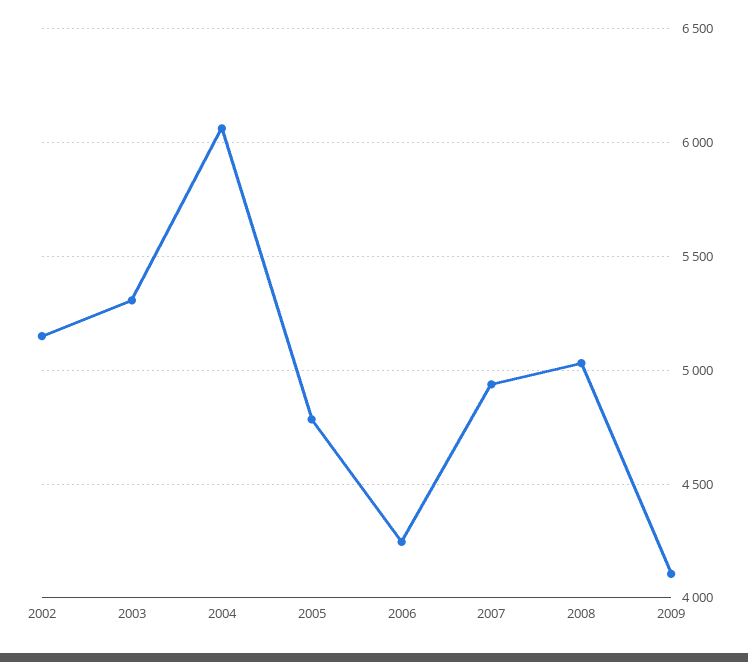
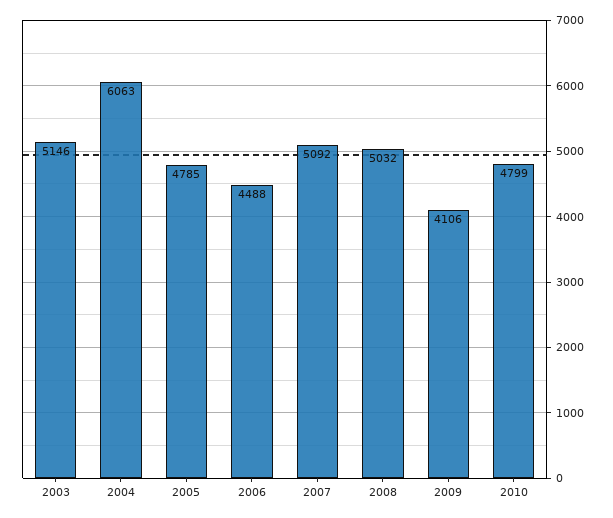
2002: 5150 -> none
2003: 5300 -> 5146
2006: 4250 -> 4488
2007: 4950 -> 5092
2010: none -> 4799

